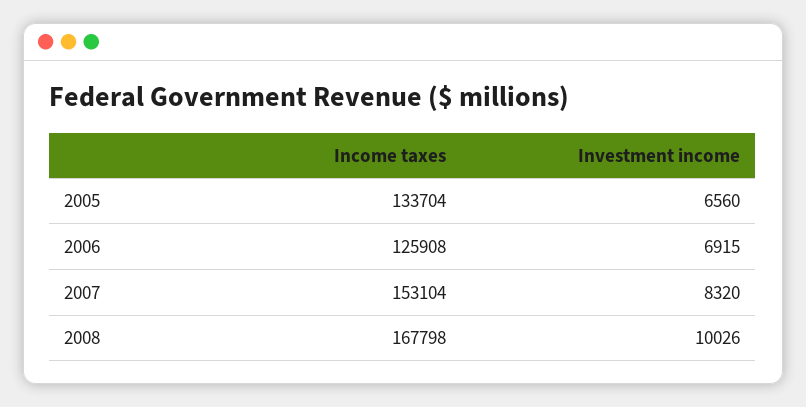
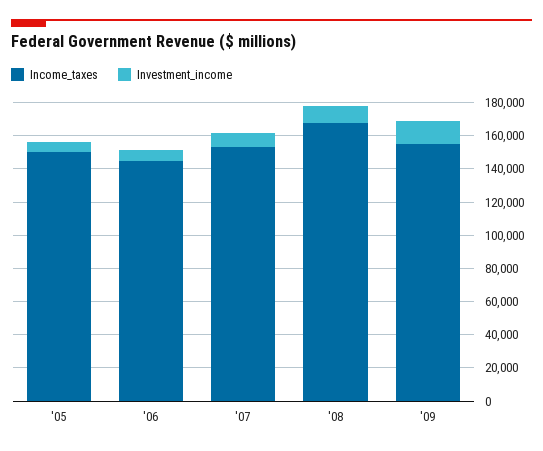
Income taxes, 2005: 133704 -> 150000
Income taxes, 2006: 125908 -> 145000
Income taxes, '09: none -> 155000
Investment income, '09: none -> 15000

